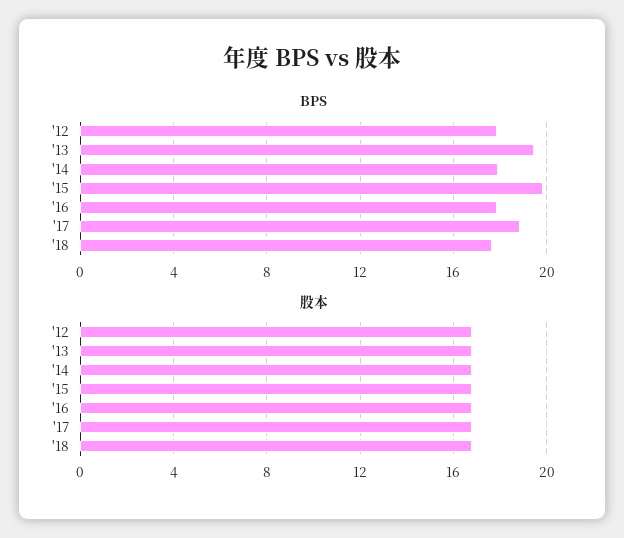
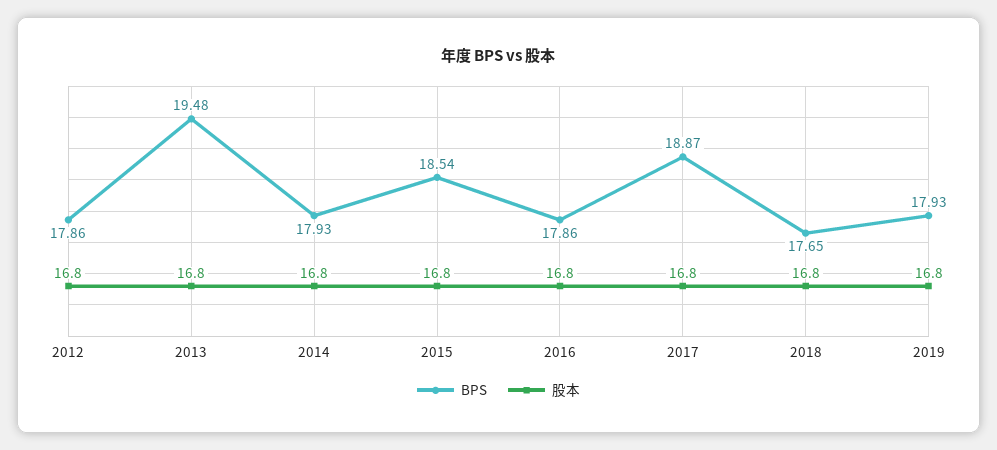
BPS, '15: 20 -> 18.54
BPS, 2019: none -> 17.93
股本, 2019: none -> 16.8

